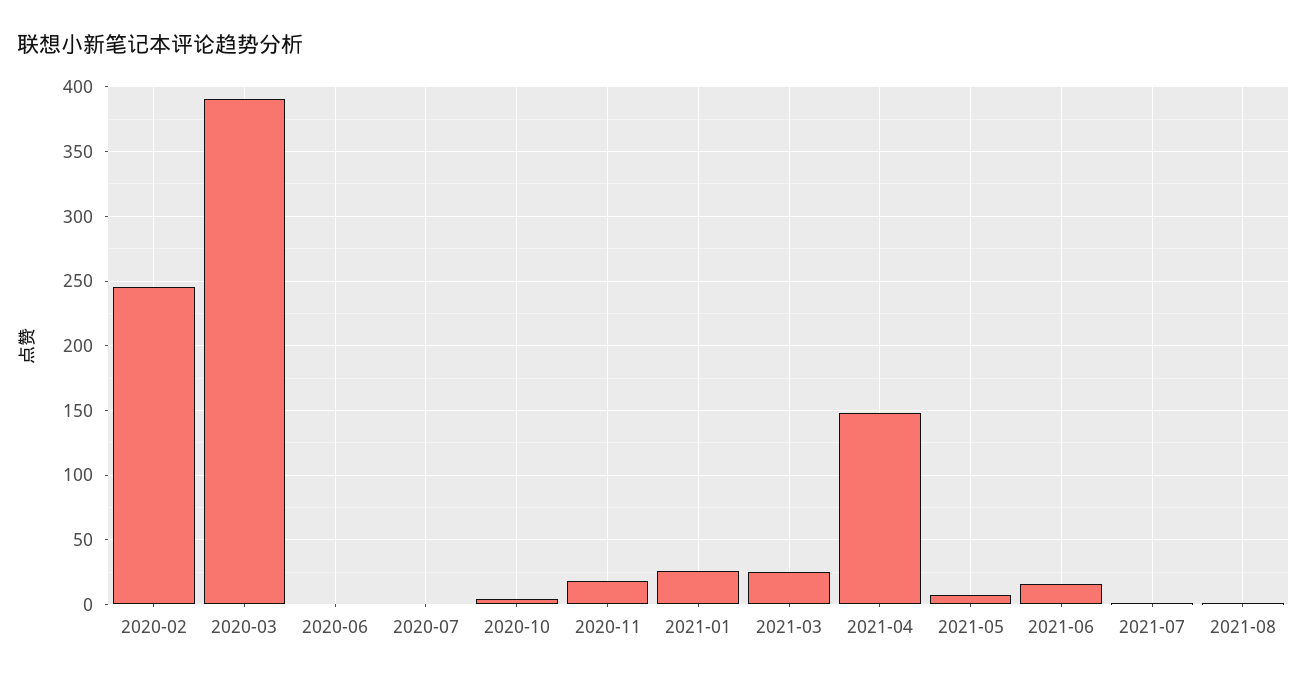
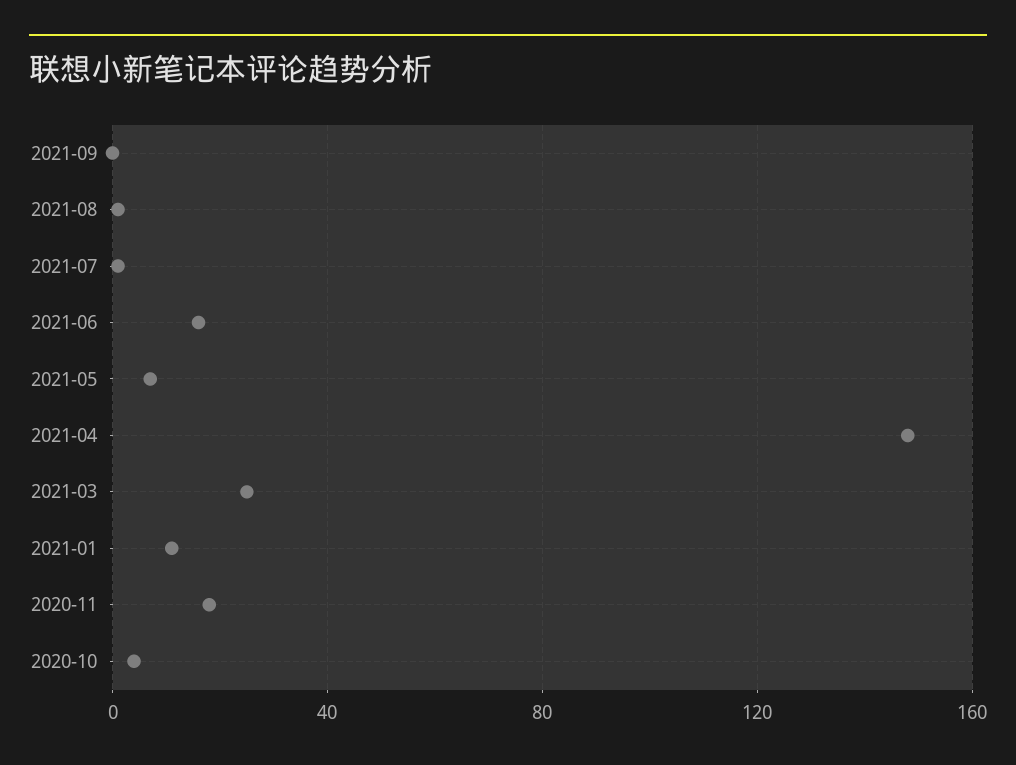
2020-02: 245 -> none
2020-03: 390 -> none
2020-06: 0 -> none
2020-07: 0 -> none
2021-01: 25 -> 10
2021-09: none -> 0

